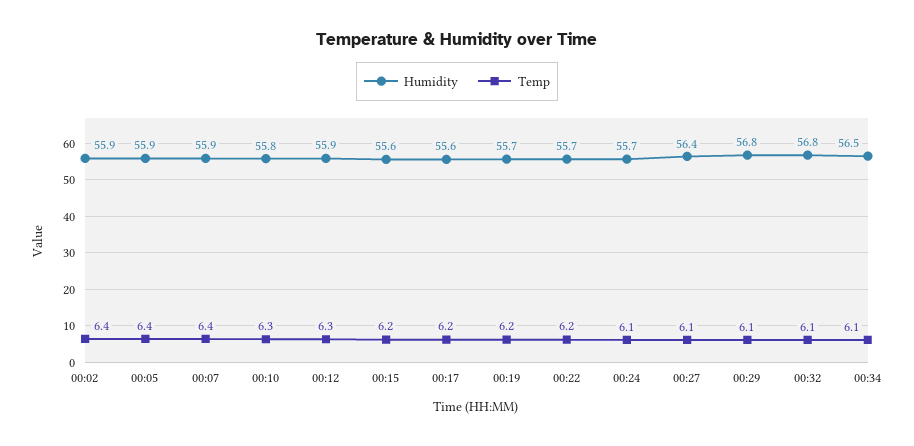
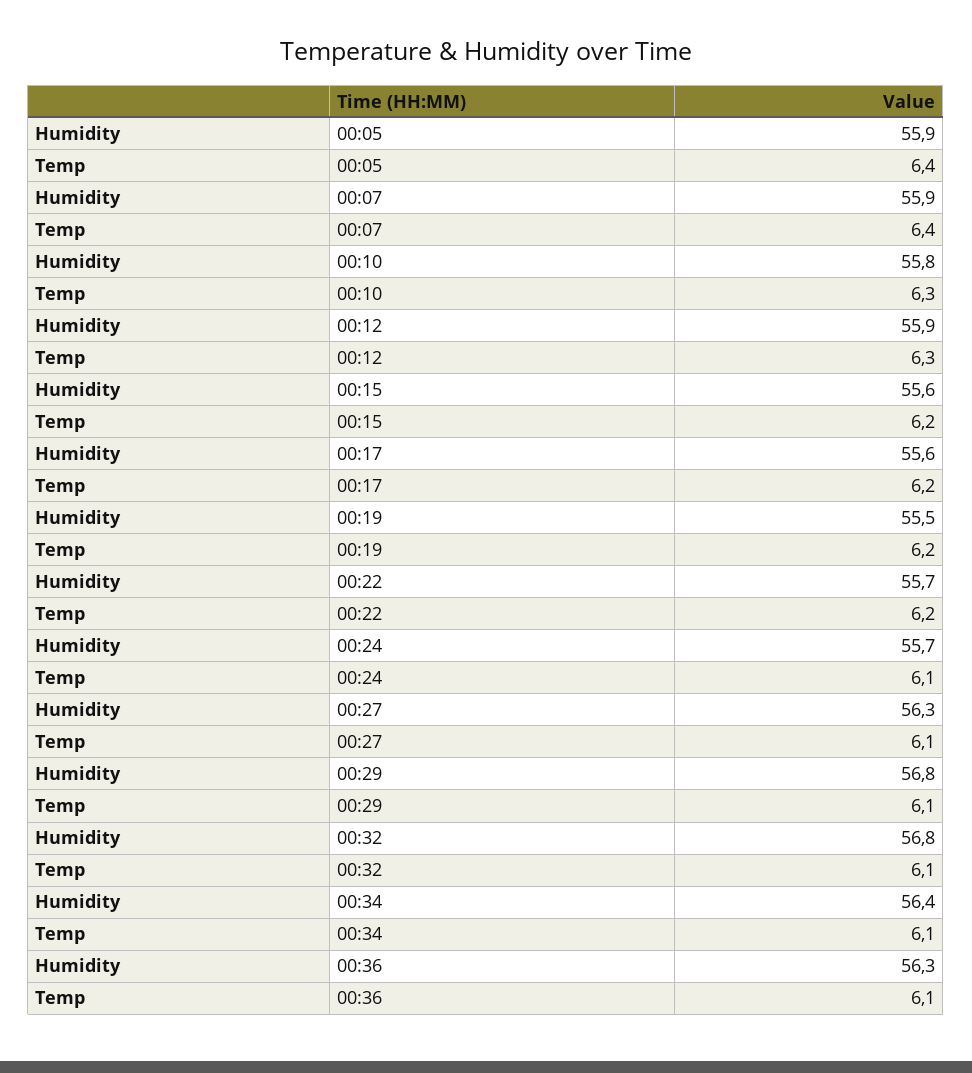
Humidity, 00:02: 55.9 -> none
Temp, 00:02: 6.4 -> none
Humidity, 00:19: 55.7 -> 55.5
Humidity, 00:27: 56.4 -> 56.3
Humidity, 00:34: 56.5 -> 56.4
Humidity, 00:36: none -> 56.3
Temp, 00:36: none -> 6.1

